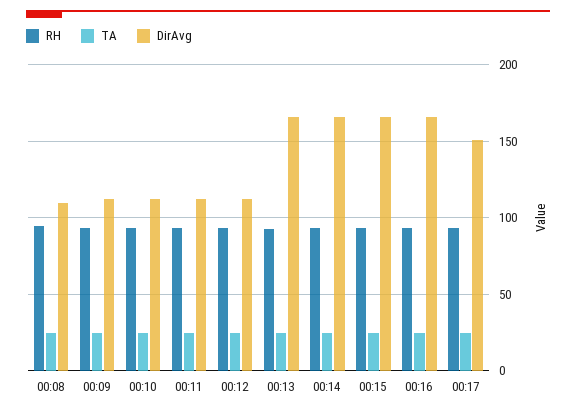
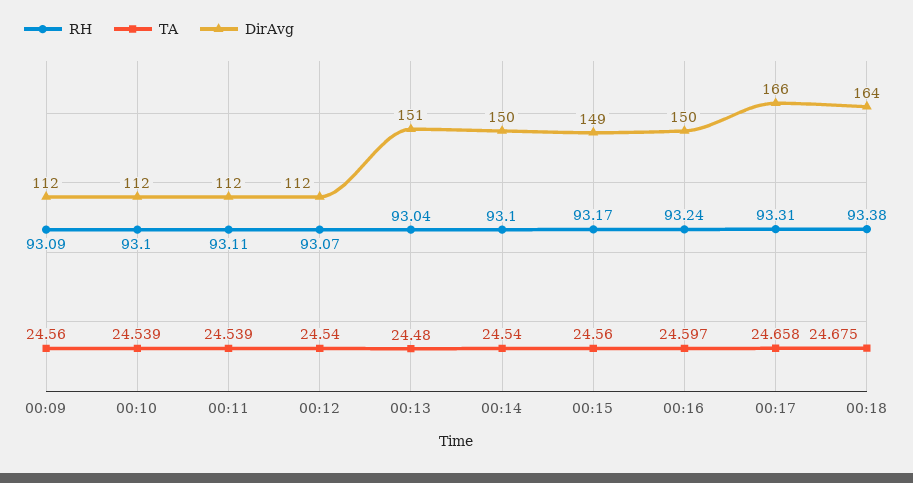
RH, 00:08: 95 -> none
TA, 00:08: 25 -> none
DirAvg, 00:08: 110 -> none
DirAvg, 00:13: 165 -> 151
DirAvg, 00:14: 165 -> 150
DirAvg, 00:15: 165 -> 149
DirAvg, 00:16: 165 -> 150
DirAvg, 00:17: 150 -> 166
RH, 00:18: none -> 93.38
TA, 00:18: none -> 24.675
DirAvg, 00:18: none -> 164

